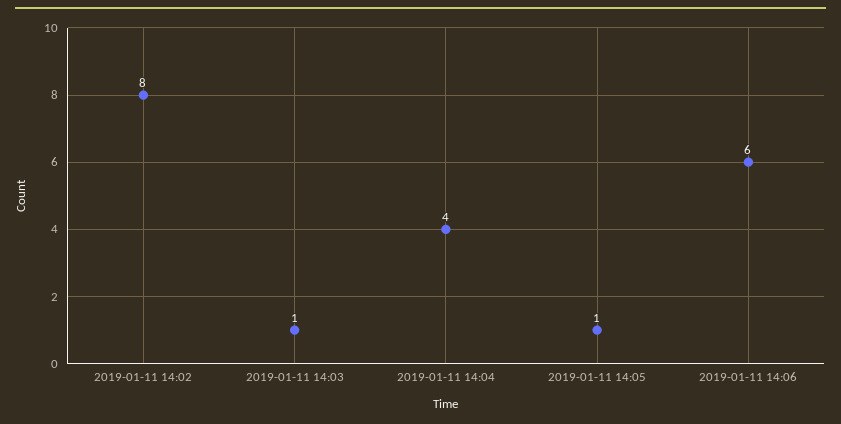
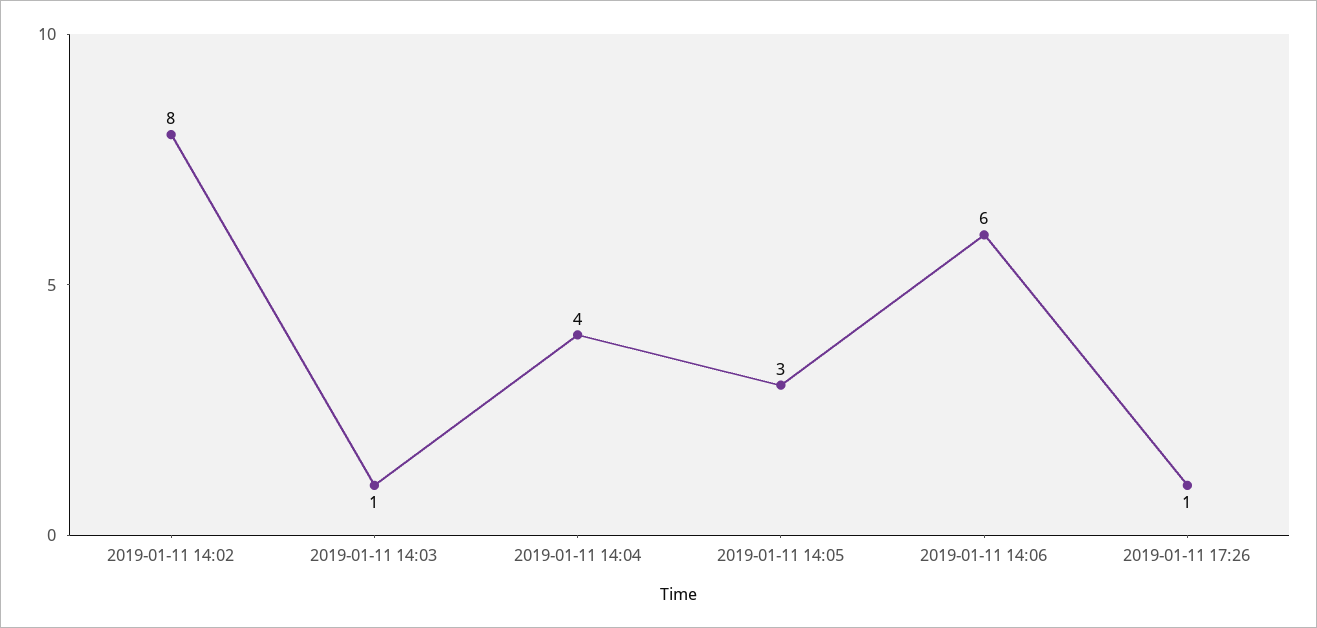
2019-01-11 14:05: 1 -> 3
2019-01-11 17:26: none -> 1

